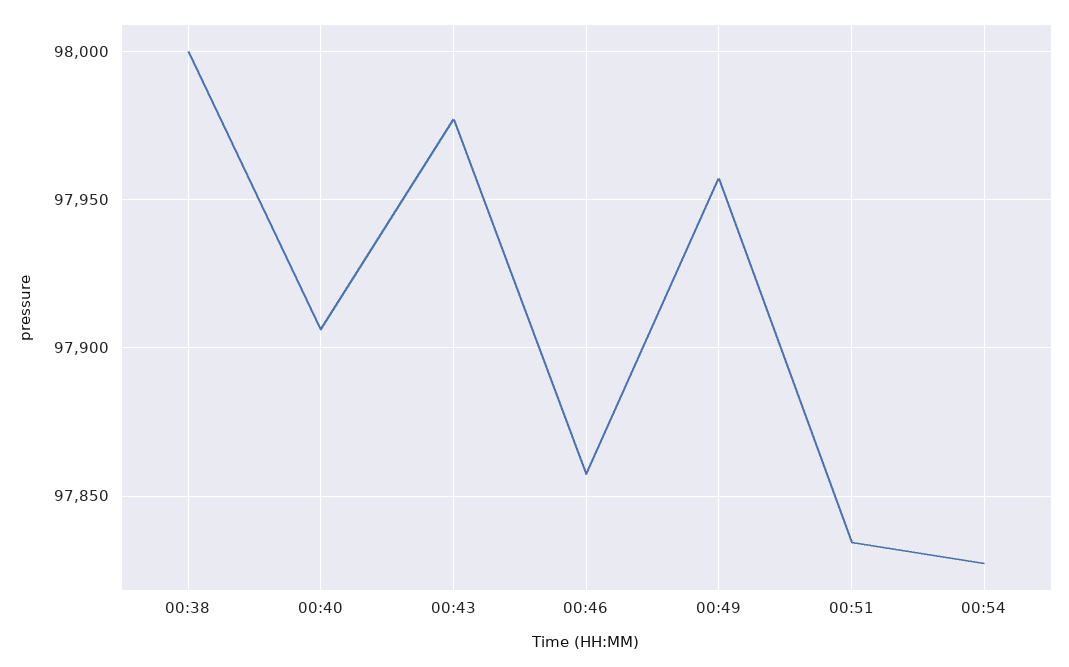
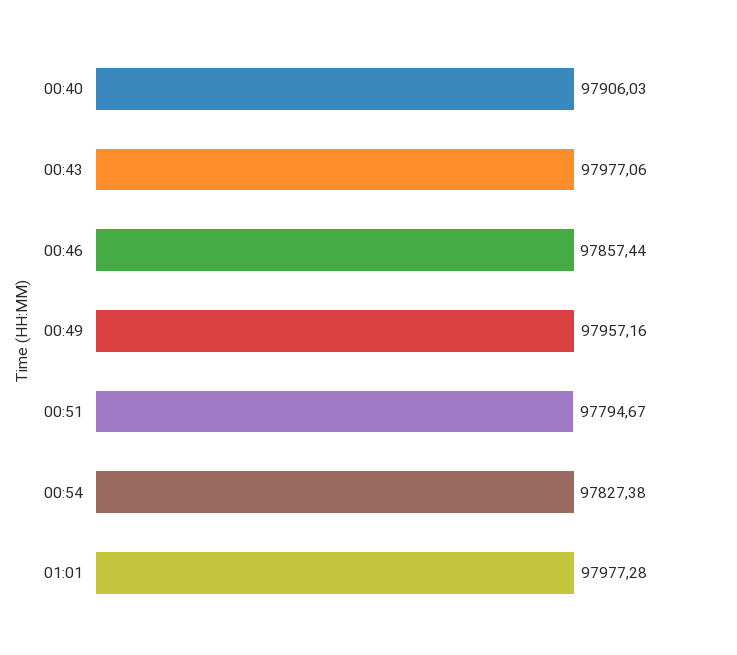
00:38: 98000 -> none
00:51: 97835 -> 97794.67
01:01: none -> 97977.28

